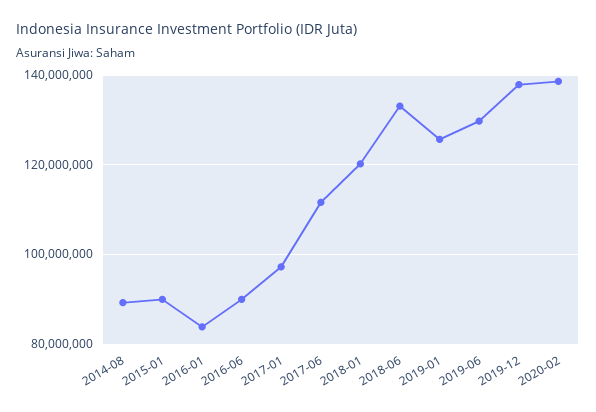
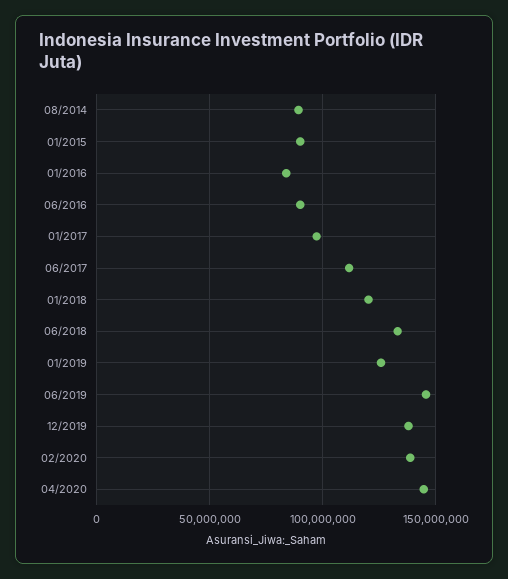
2019-06: 130000000 -> 145000000
04/2020: none -> 145000000

